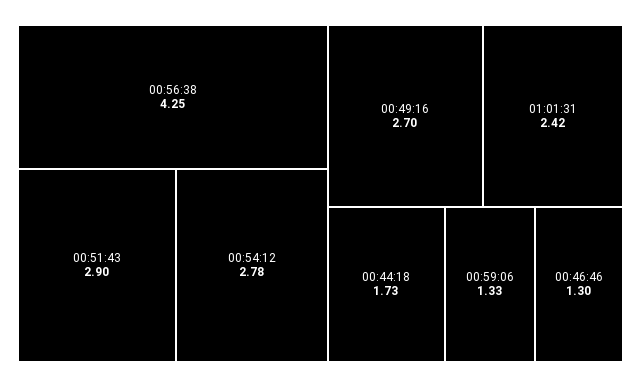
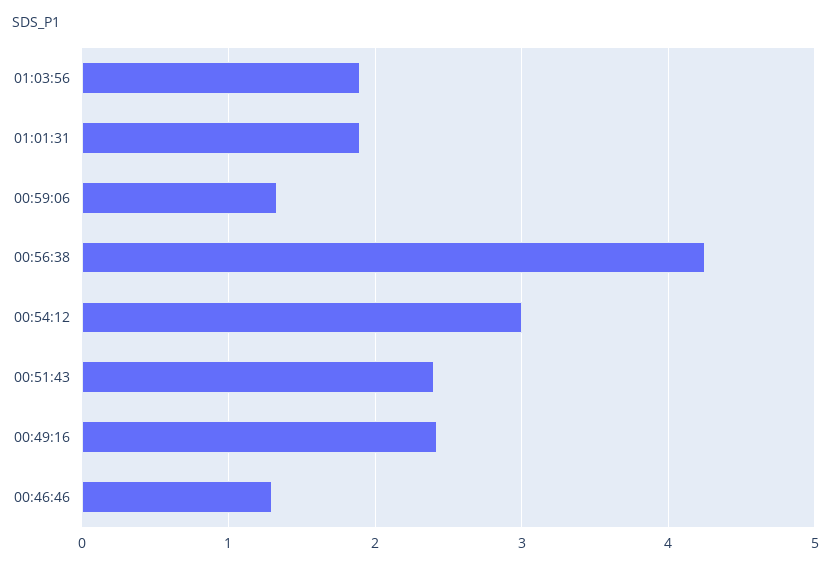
00:51:43: 2.9 -> 2.4
00:54:12: 2.78 -> 3
00:49:16: 2.7 -> 2.4
01:01:31: 2.42 -> 1.9
00:44:18: 1.73 -> none
01:03:56: none -> 1.9

